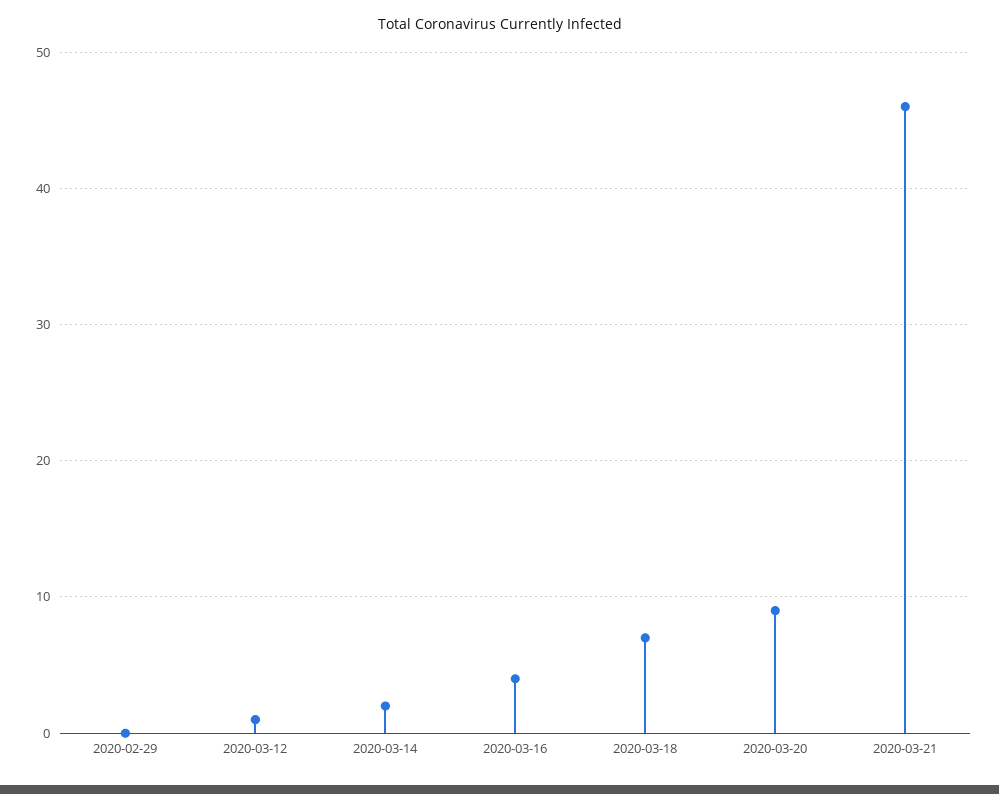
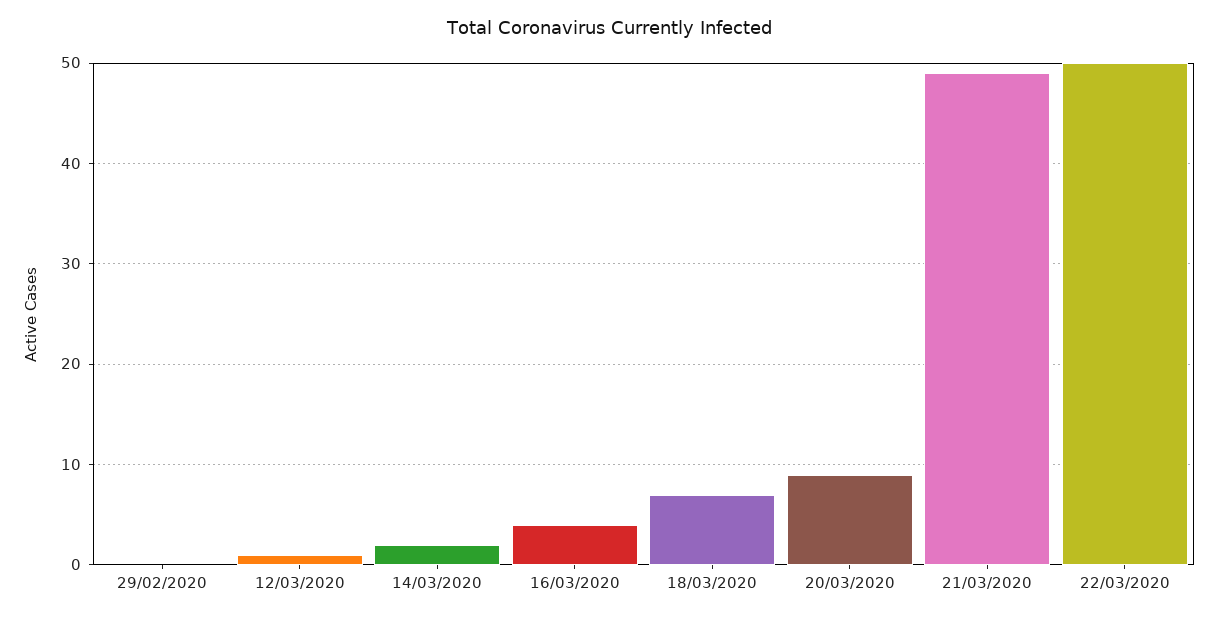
2020-03-21: 46 -> 49
22/03/2020: none -> 50

